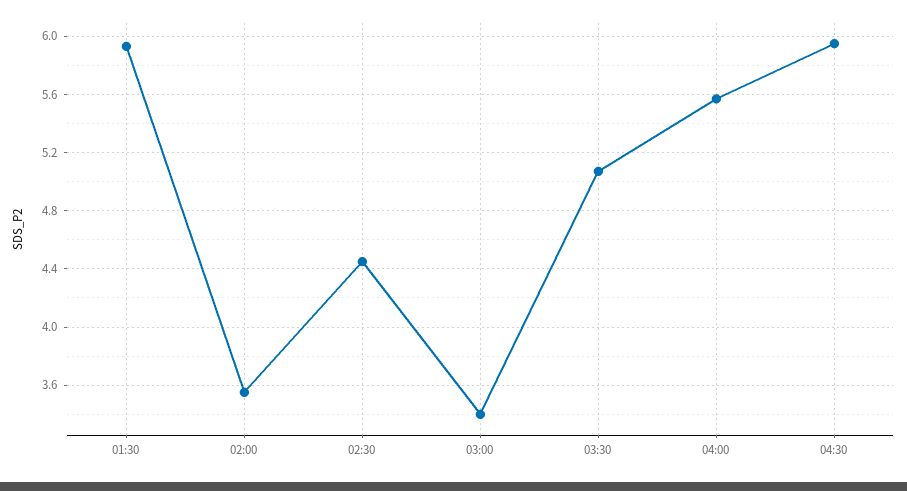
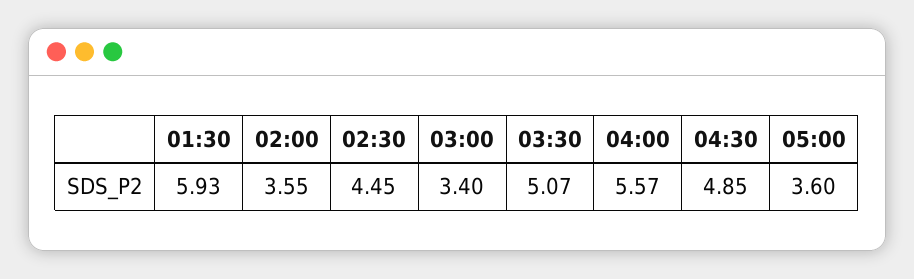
04:30: 5.95 -> 4.85
05:00: none -> 3.6

